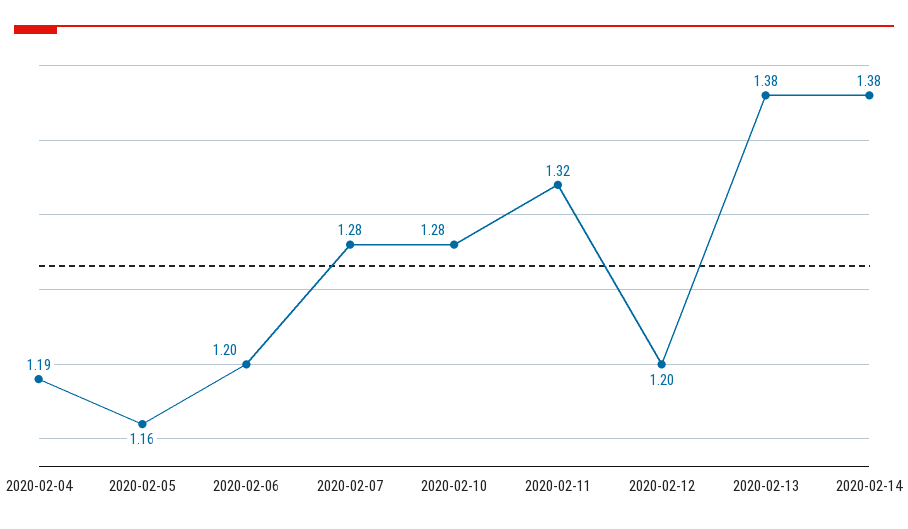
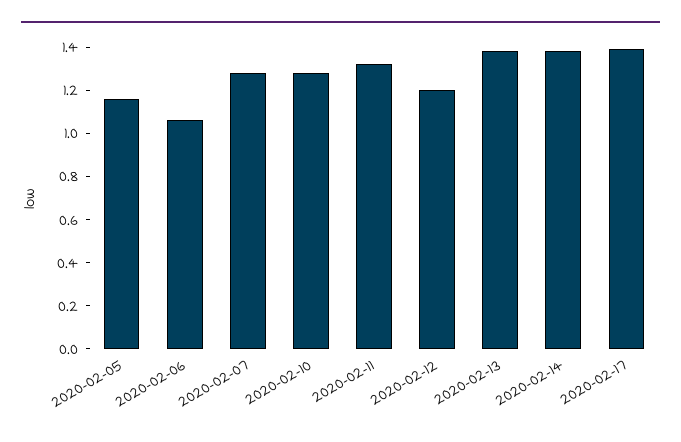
2020-02-04: 1.19 -> none
2020-02-06: 1.2 -> 1.05
2020-02-17: none -> 1.4

